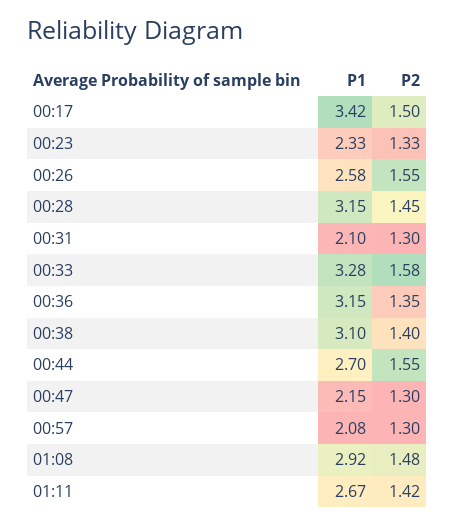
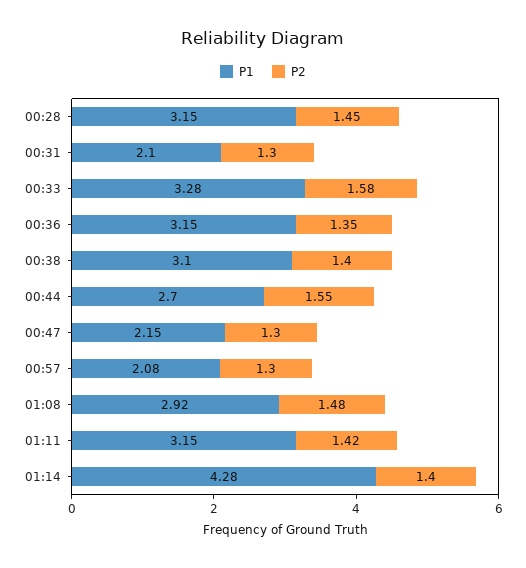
P1, 00:17: 3.42 -> none
P2, 00:17: 1.5 -> none
P1, 00:23: 2.33 -> none
P2, 00:23: 1.33 -> none
P1, 00:26: 2.58 -> none
P2, 00:26: 1.55 -> none
P1, 01:11: 2.67 -> 3.15
P1, 01:14: none -> 4.28
P2, 01:14: none -> 1.4

